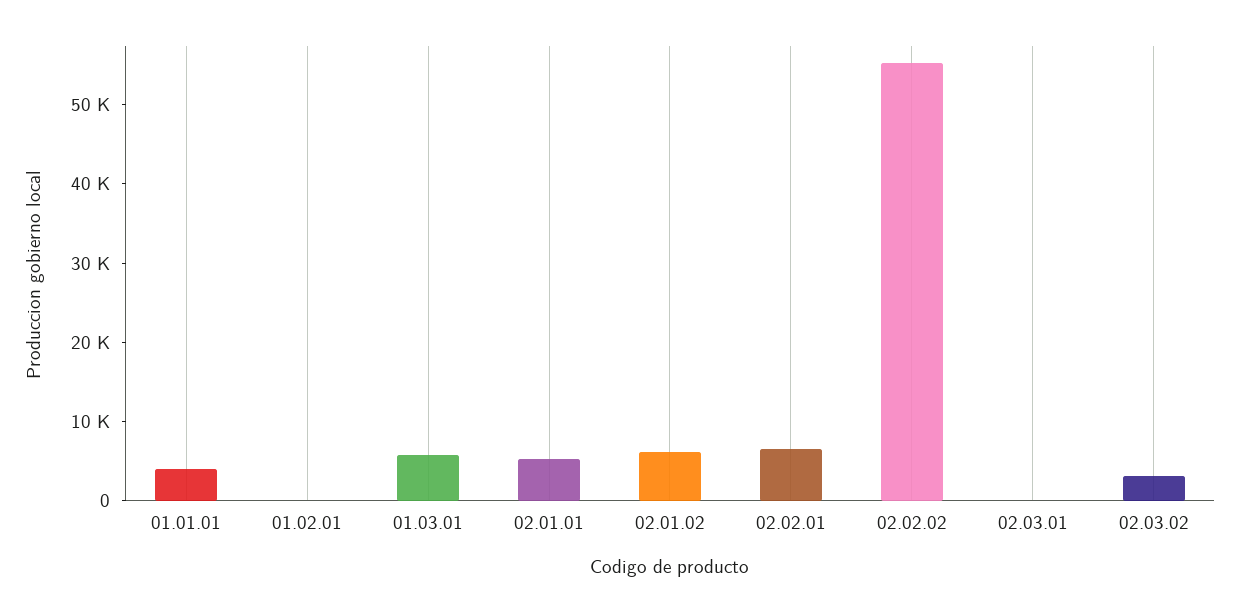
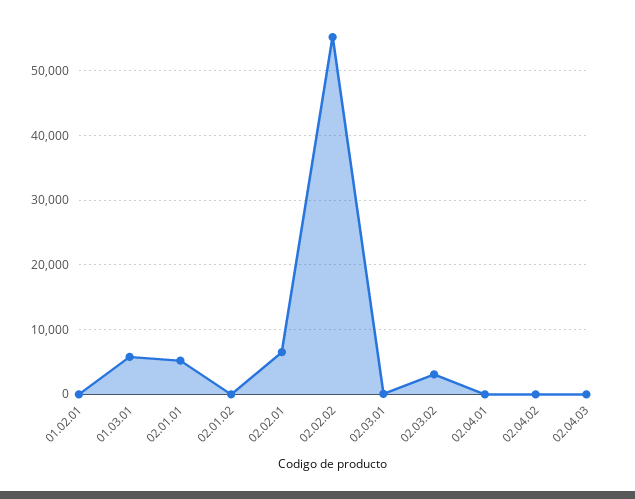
01.01.01: 4000 -> none
02.01.02: 6000 -> 0
02.04.01: none -> 0
02.04.02: none -> 0
02.04.03: none -> 0

